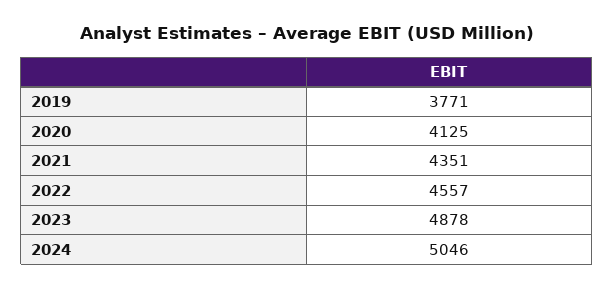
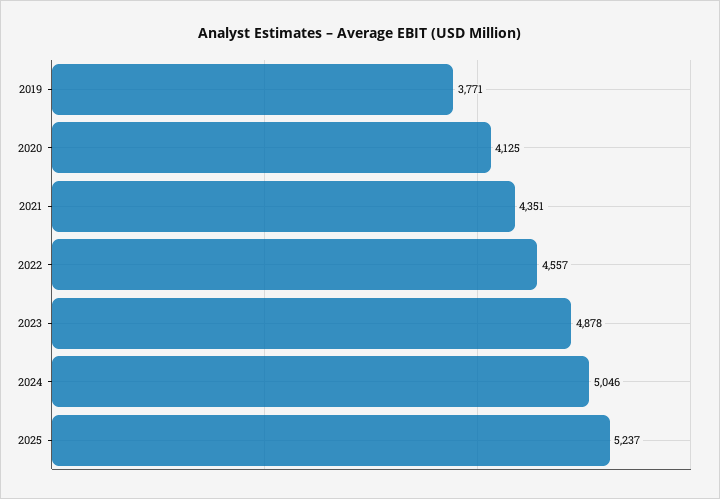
2025: none -> 5237

